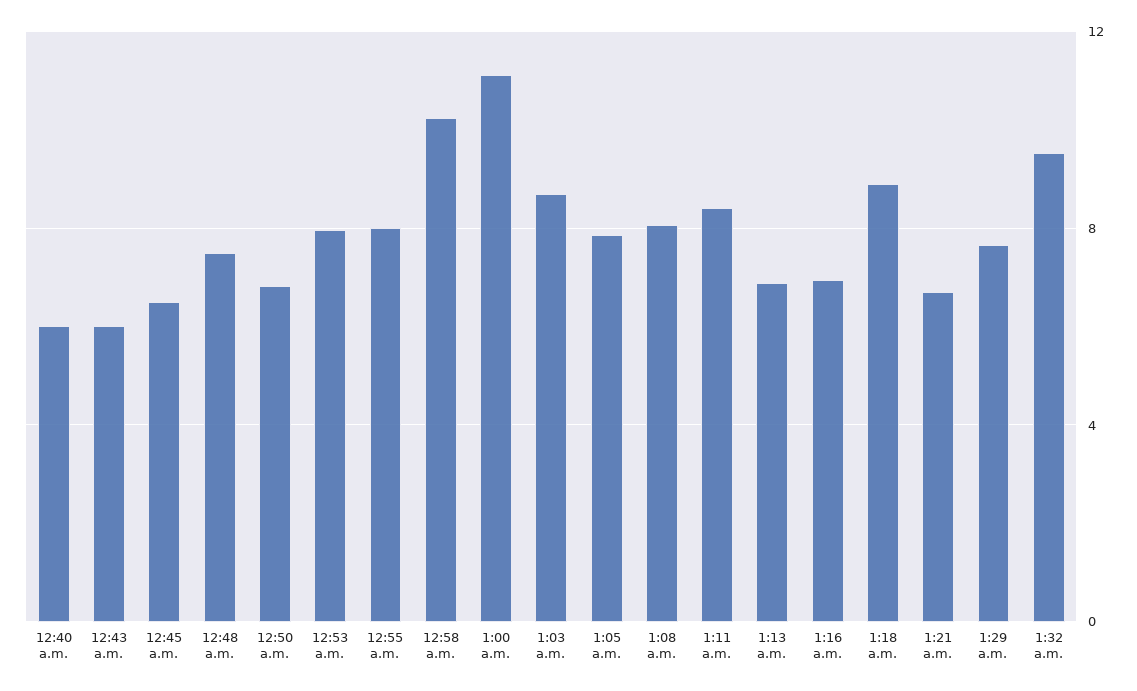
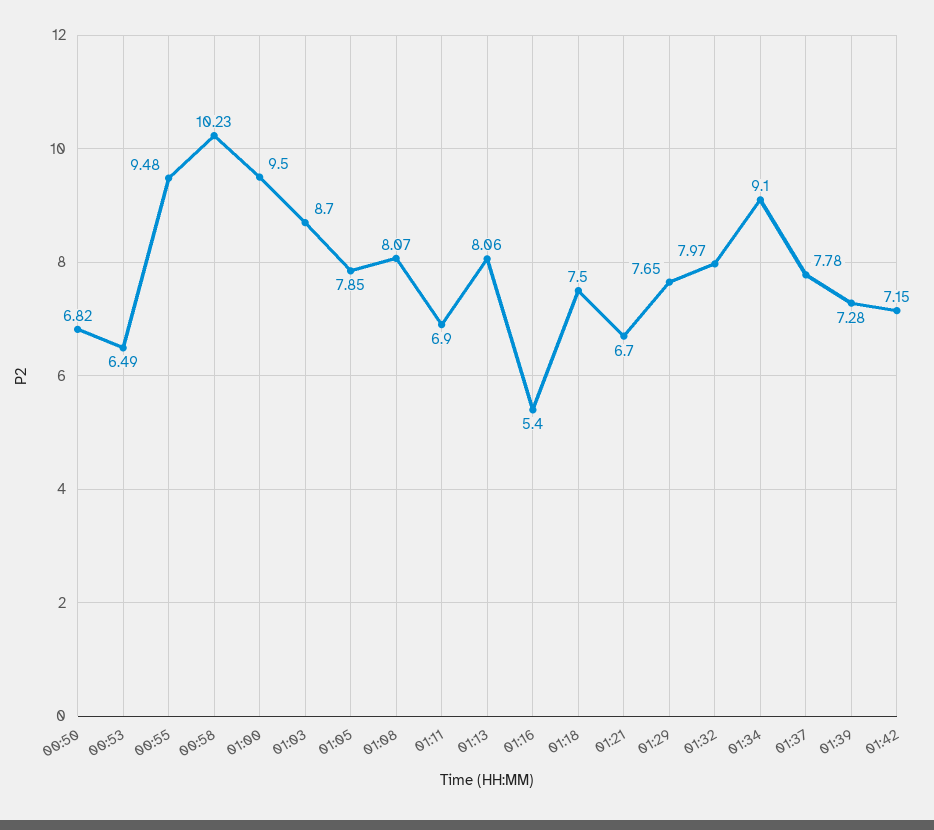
12:40 a.m.: 6 -> none
12:43 a.m.: 6 -> none
12:45 a.m.: 6.5 -> none
12:48 a.m.: 7.5 -> none
12:53 a.m.: 8 -> 6.49
12:55 a.m.: 8 -> 9.48
1:00 a.m.: 11 -> 9.5
1:11 a.m.: 8.5 -> 6.9
1:13 a.m.: 7 -> 8.06
1:16 a.m.: 7 -> 5.4
1:18 a.m.: 9 -> 7.5
1:32 a.m.: 9.5 -> 7.97
01:34: none -> 9.1
01:37: none -> 7.78
01:39: none -> 7.28
01:42: none -> 7.15

